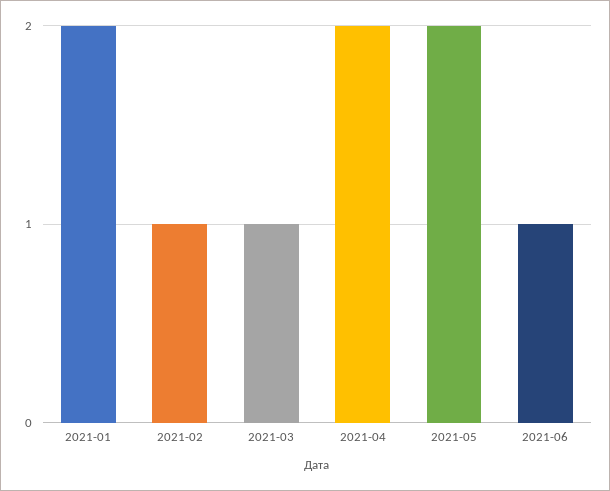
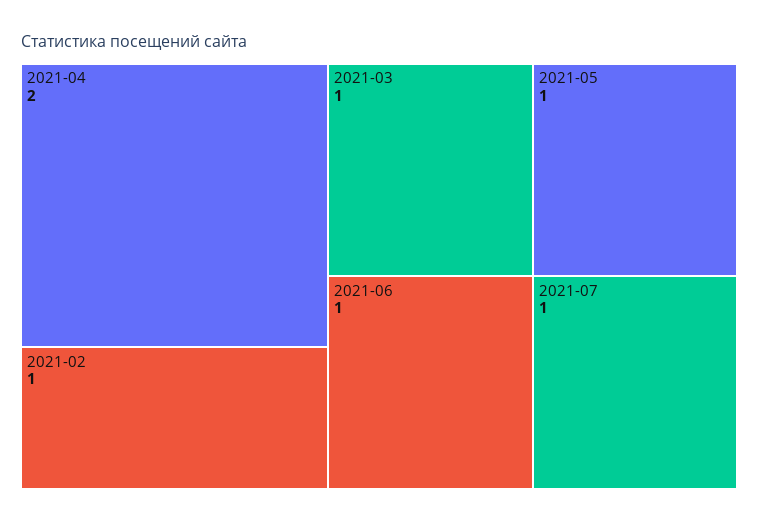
2021-01: 2 -> none
2021-05: 2 -> 1
2021-07: none -> 1

